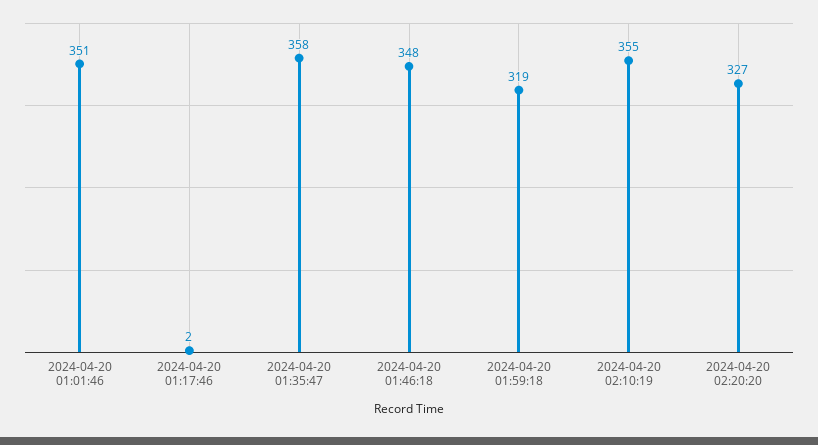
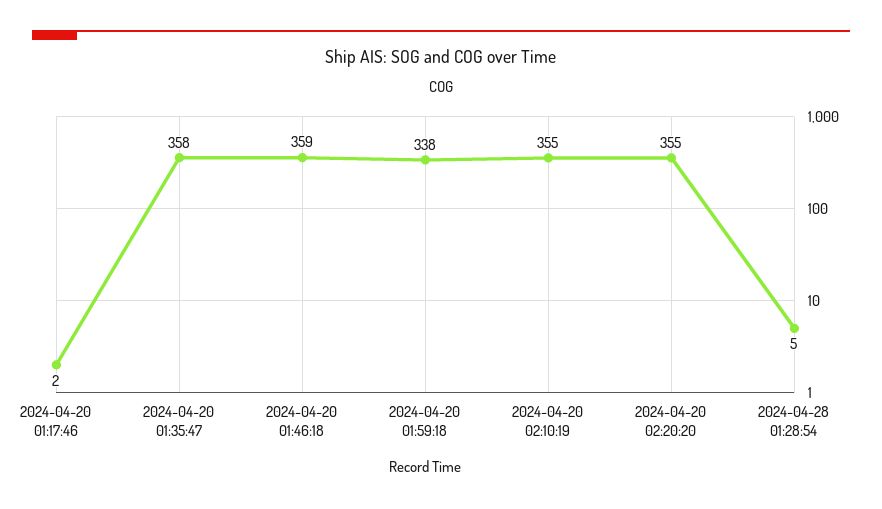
2024-04-20 01:01:46: 351 -> none
2024-04-20 01:46:18: 348 -> 359
2024-04-20 01:59:18: 319 -> 338
2024-04-20 02:20:20: 327 -> 355
2024-04-28 01:28:54: none -> 5

